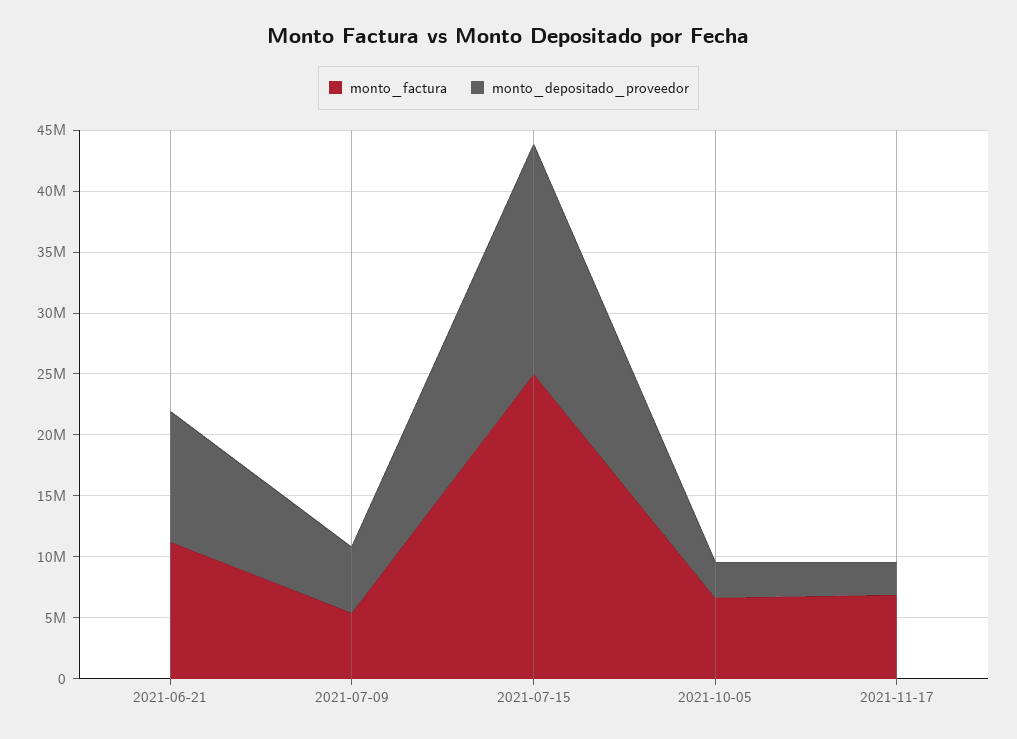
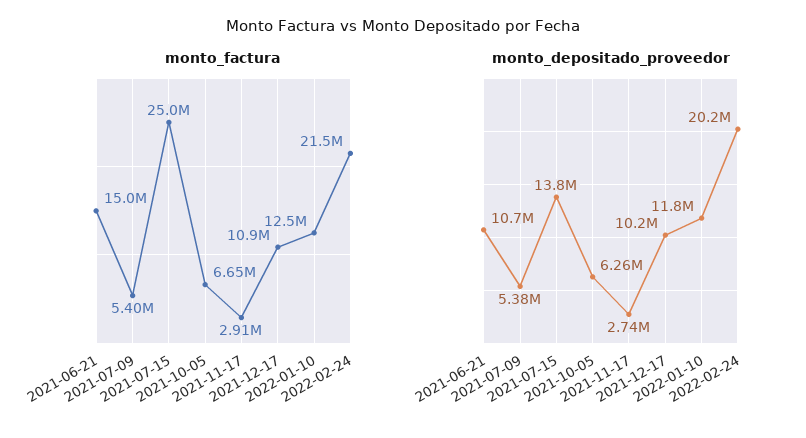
monto_factura, 2021-06-21: 11000000 -> 15000000
monto_depositado_proveedor, 2021-07-15: 19000000 -> 13800000
monto_depositado_proveedor, 2021-10-05: 3000000 -> 6260000
monto_factura, 2021-11-17: 7000000 -> 2910000
monto_factura, 2021-12-17: none -> 10900000
monto_factura, 2022-01-10: none -> 12500000
monto_factura, 2022-02-24: none -> 21500000
monto_depositado_proveedor, 2021-12-17: none -> 10200000
monto_depositado_proveedor, 2022-01-10: none -> 11800000
monto_depositado_proveedor, 2022-02-24: none -> 20200000

